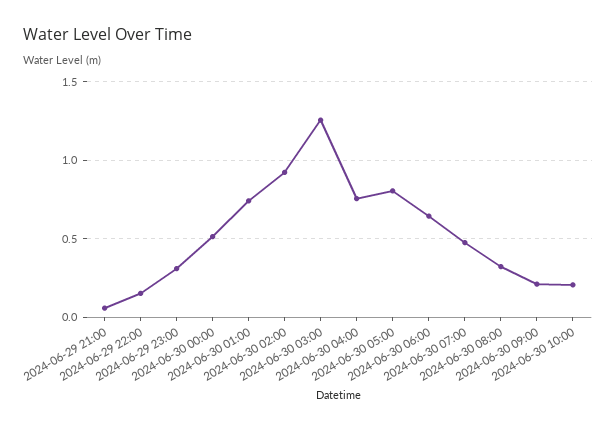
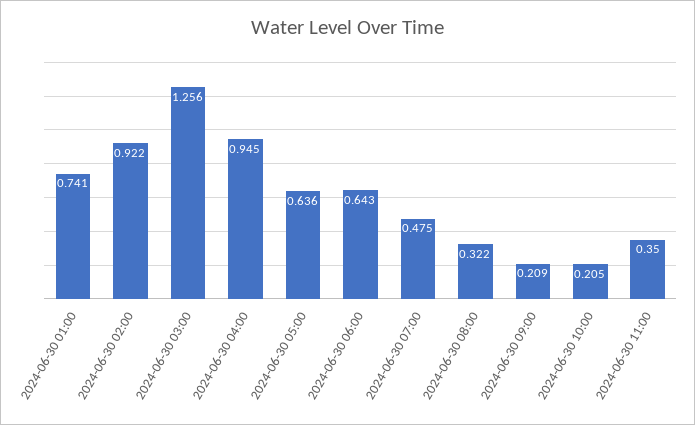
2024-06-29 21:00: 0.05 -> none
2024-06-29 22:00: 0.15 -> none
2024-06-29 23:00: 0.3 -> none
2024-06-30 00:00: 0.5 -> none
2024-06-30 04:00: 0.75 -> 0.945
2024-06-30 05:00: 0.8 -> 0.636
2024-06-30 11:00: none -> 0.35

